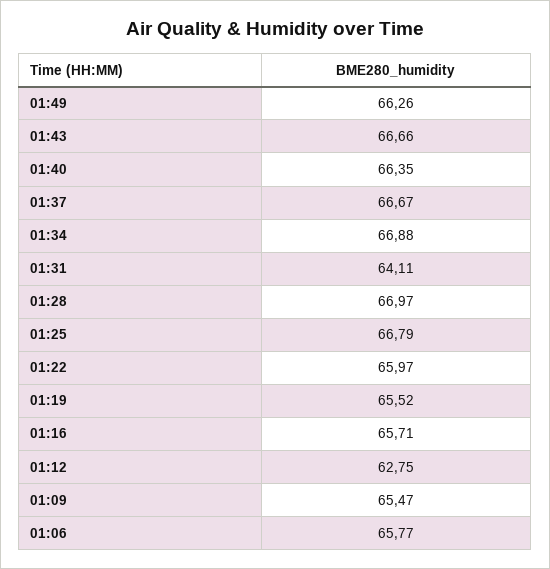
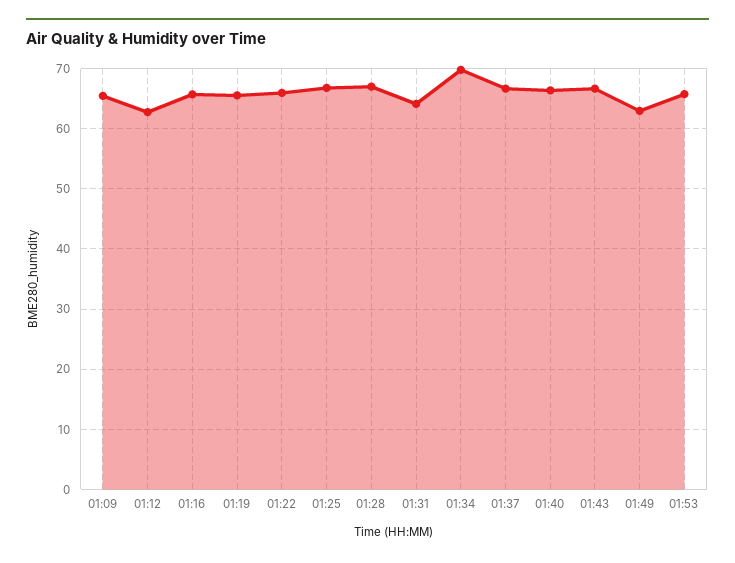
01:49: 66.26 -> 63
01:34: 66.88 -> 70
01:06: 65.77 -> none
01:53: none -> 66

